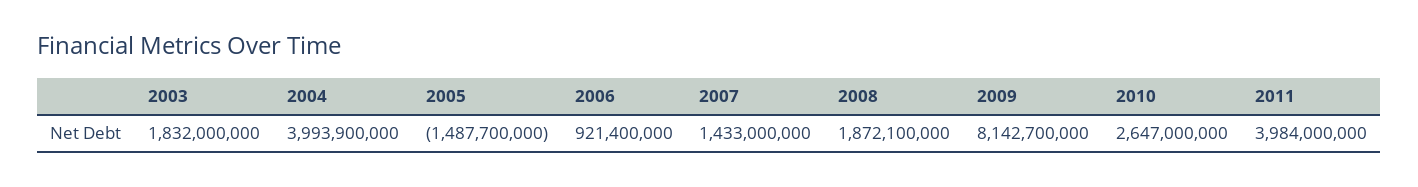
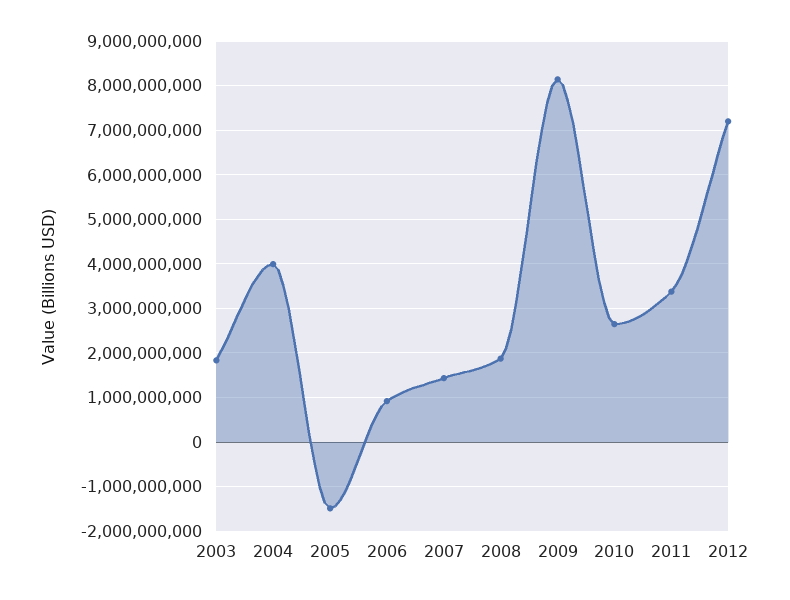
2011: 3984000000 -> 3400000000
2012: none -> 7200000000

